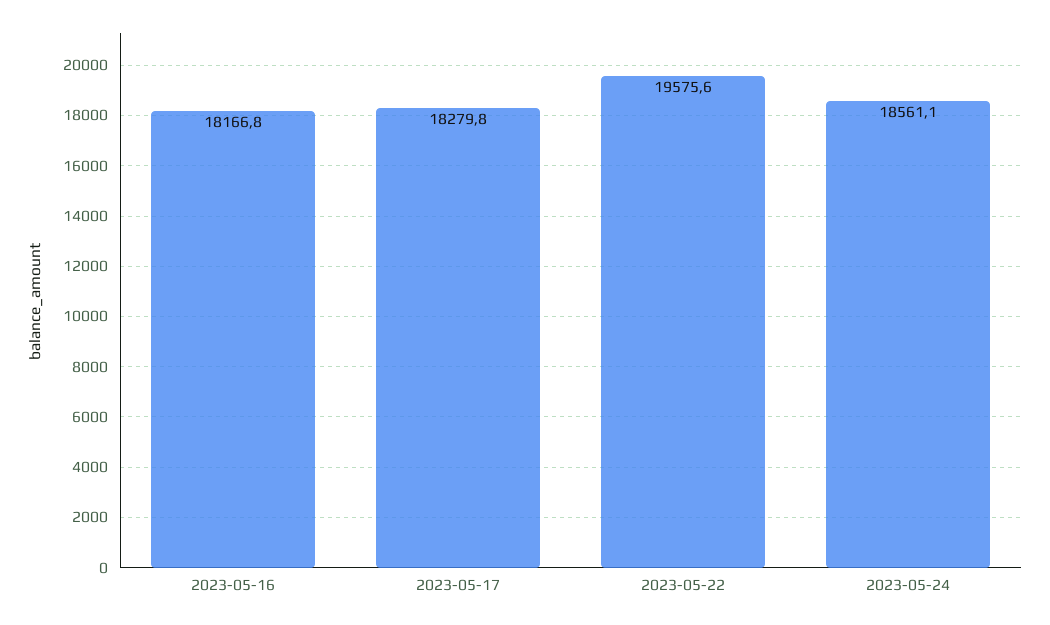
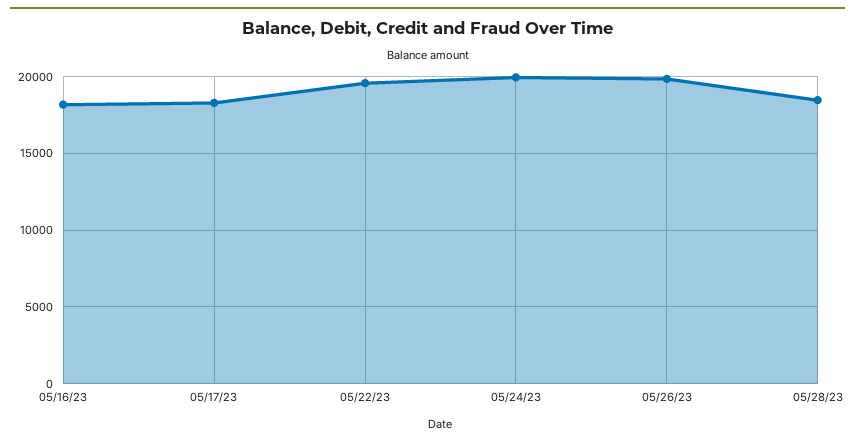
2023-05-24: 18561.1 -> 20000
05/26/23: none -> 20000
05/28/23: none -> 18500

